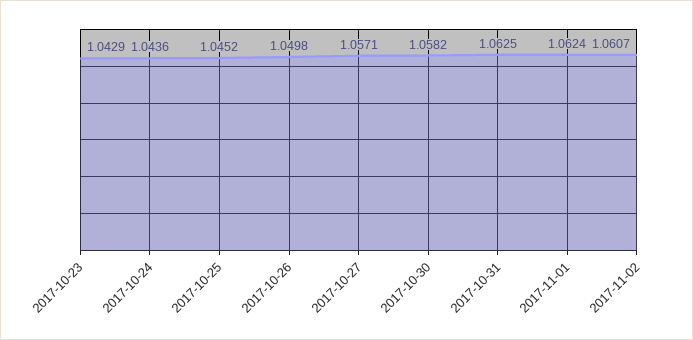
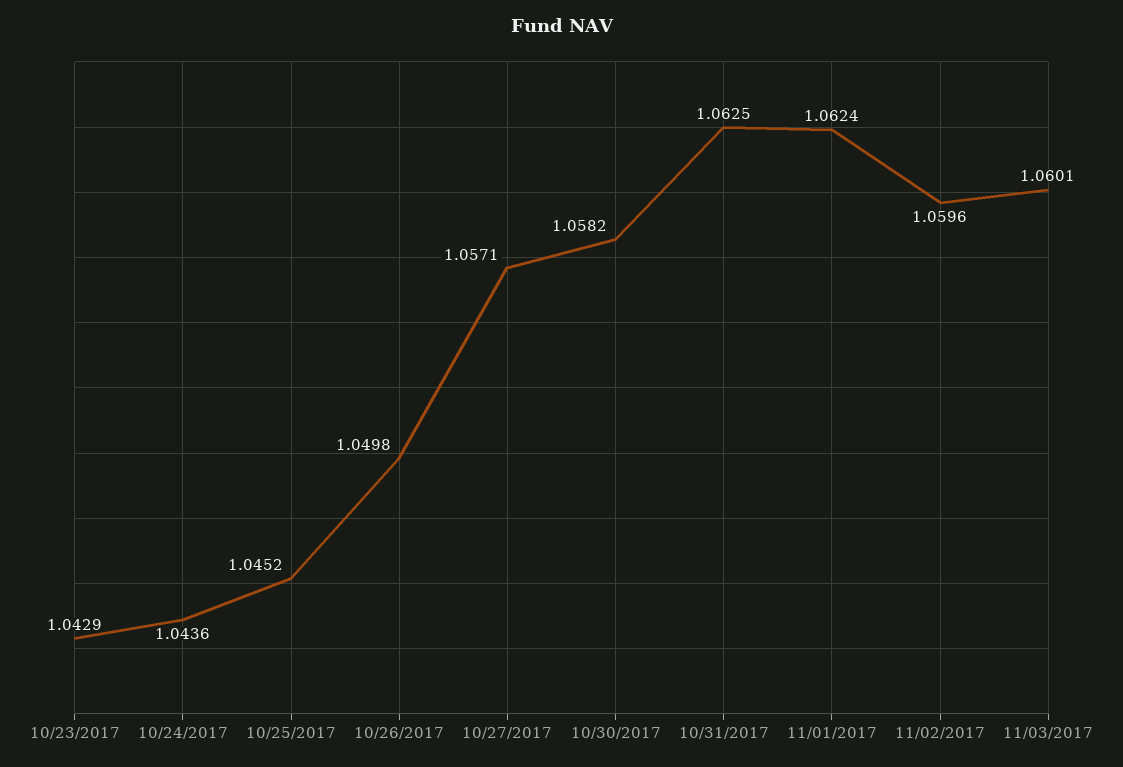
2017-11-02: 1.0607 -> 1.0596
11/03/2017: none -> 1.0601

